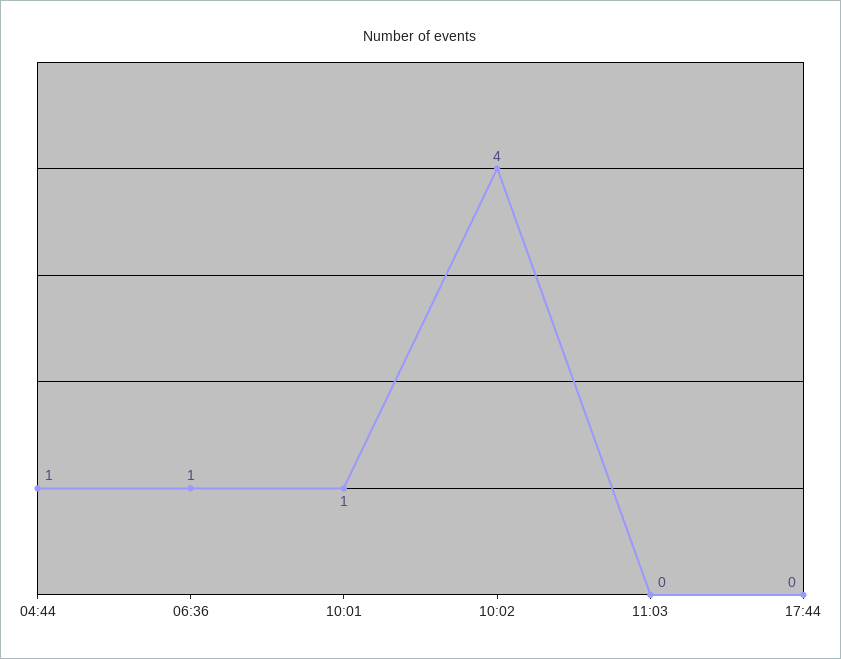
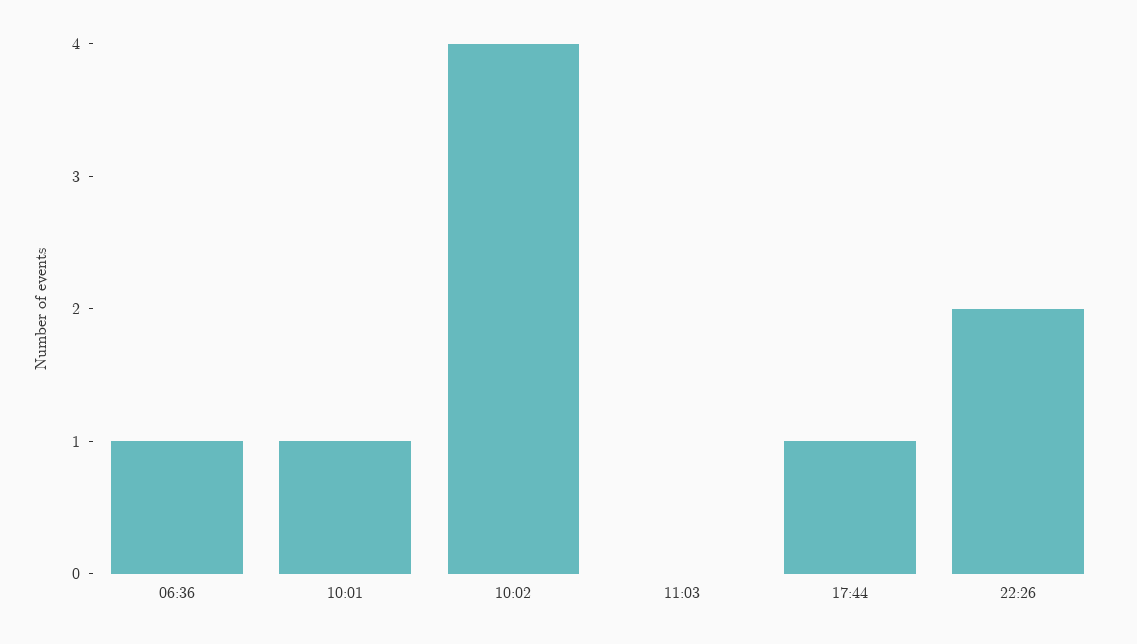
04:44: 1 -> none
17:44: 0 -> 1
22:26: none -> 2

